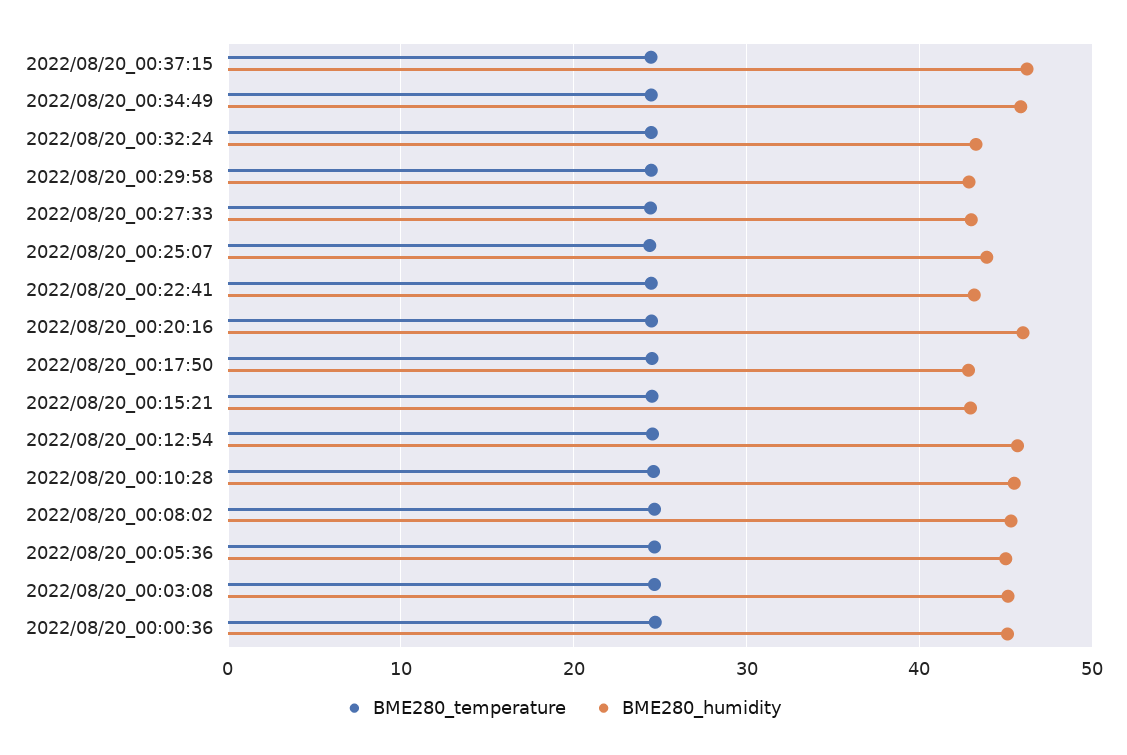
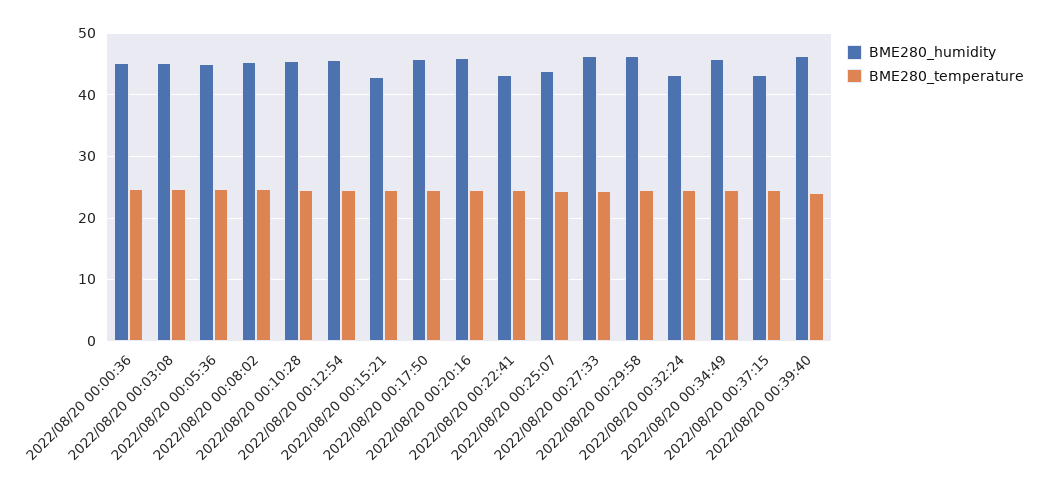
BME280_humidity, 2022/08/20_00:37:15: 46 -> 43
BME280_humidity, 2022/08/20_00:29:58: 43 -> 46
BME280_humidity, 2022/08/20_00:27:33: 43 -> 46
BME280_humidity, 2022/08/20_00:17:50: 43 -> 46
BME280_humidity, 2022/08/20 00:39:40: none -> 46
BME280_temperature, 2022/08/20 00:39:40: none -> 24

